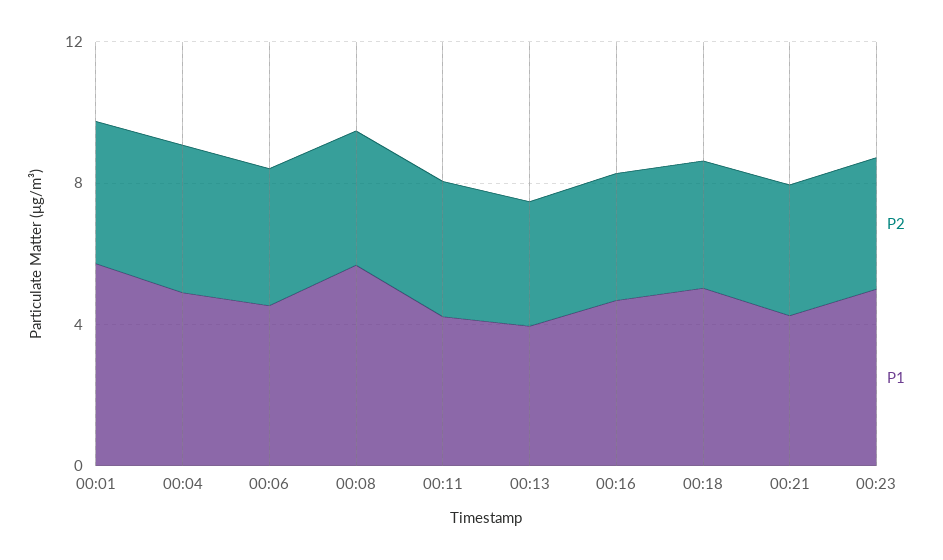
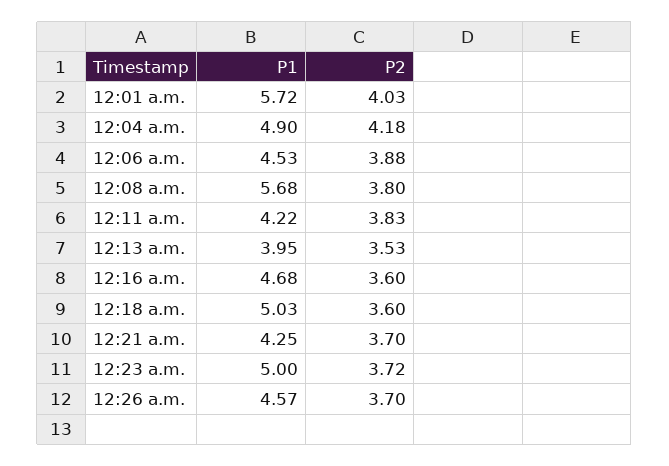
P1, 12:26 a.m.: none -> 4.57
P2, 12:26 a.m.: none -> 3.7

